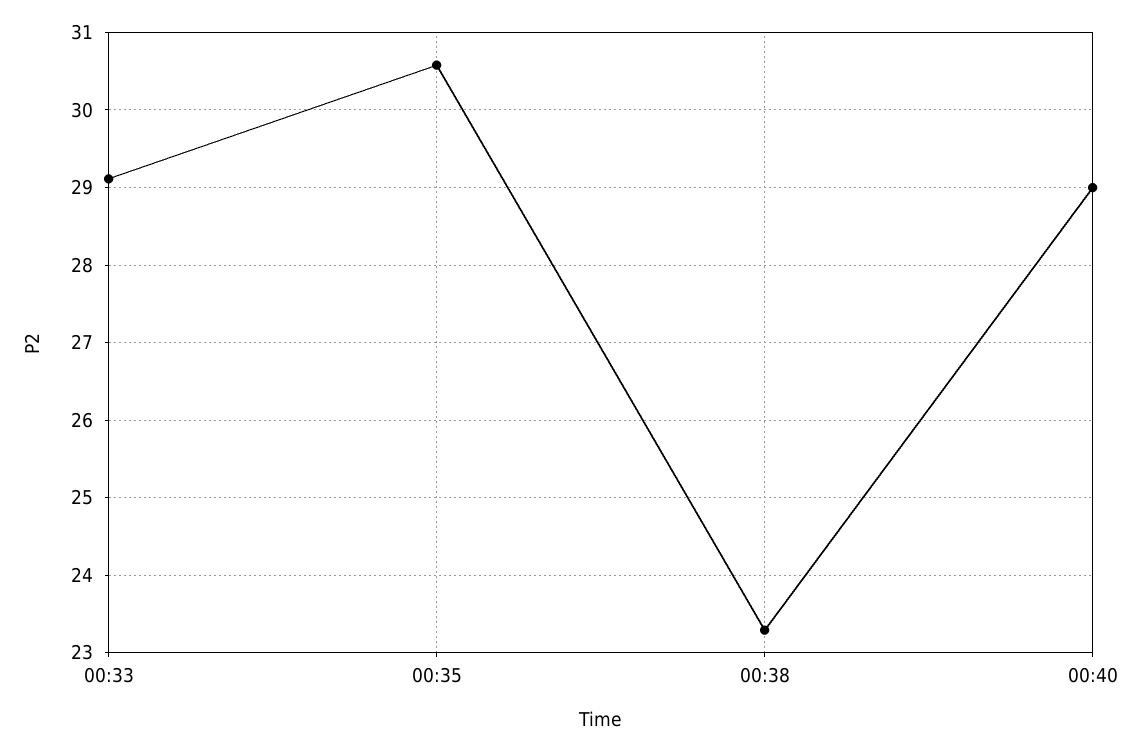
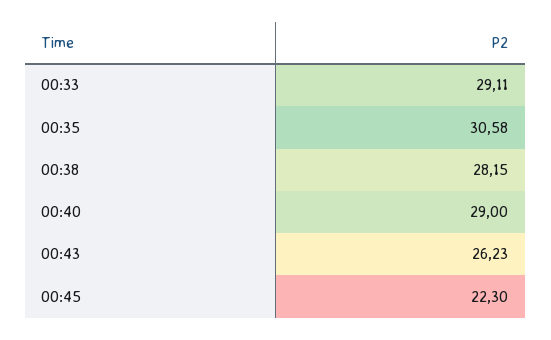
00:38: 23.3 -> 28.15
00:43: none -> 26.23
00:45: none -> 22.3

